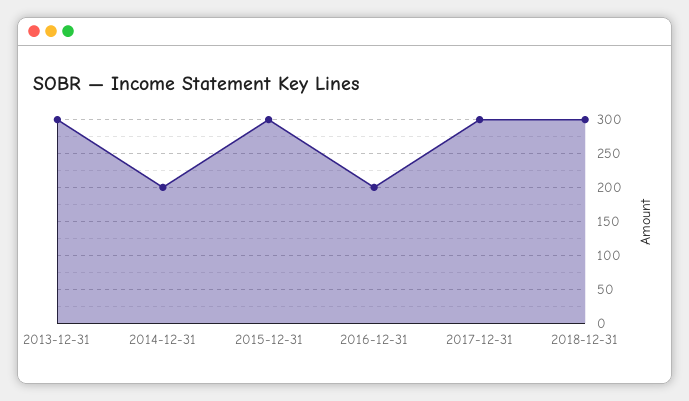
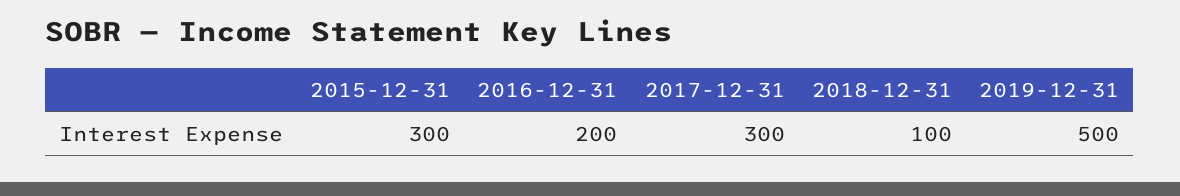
2013-12-31: 300 -> none
2014-12-31: 200 -> none
2018-12-31: 300 -> 100
2019-12-31: none -> 500

